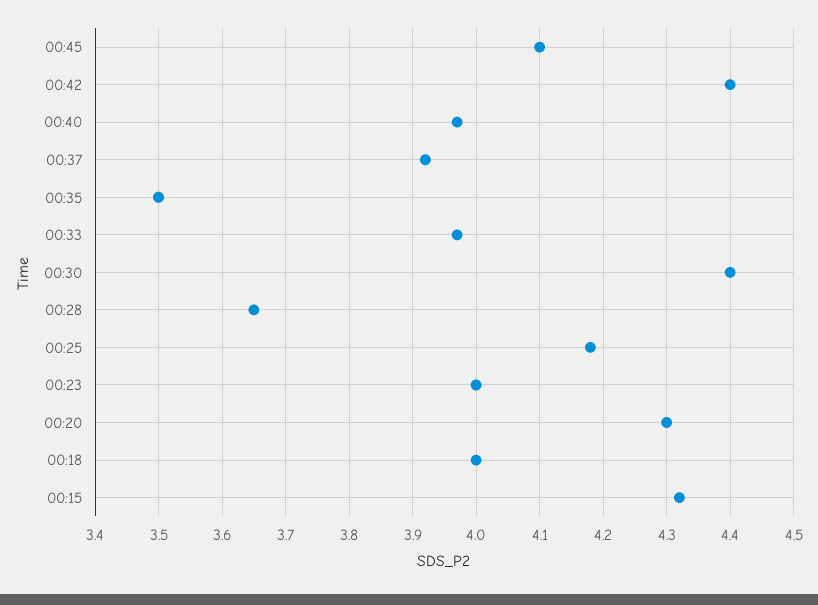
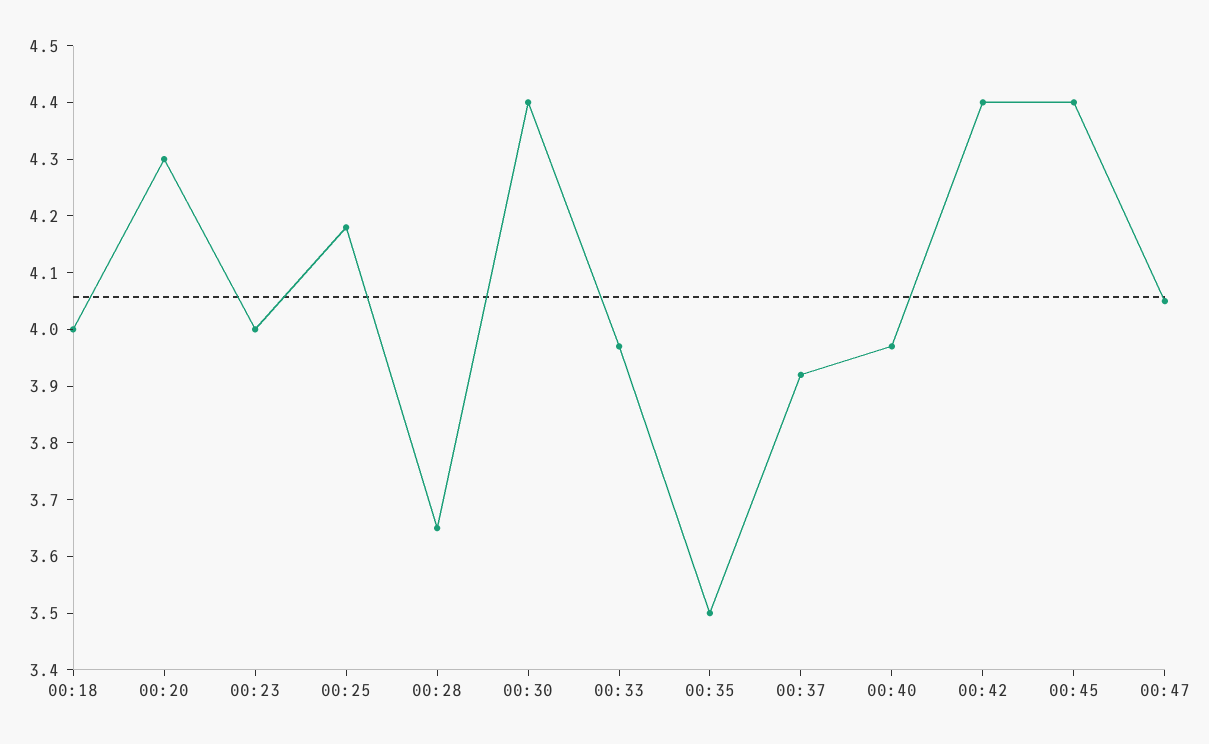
00:45: 4.1 -> 4.4
00:15: 4.32 -> none
00:47: none -> 4.05

